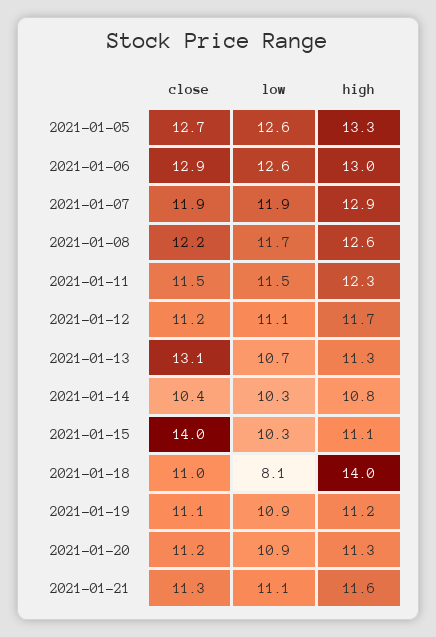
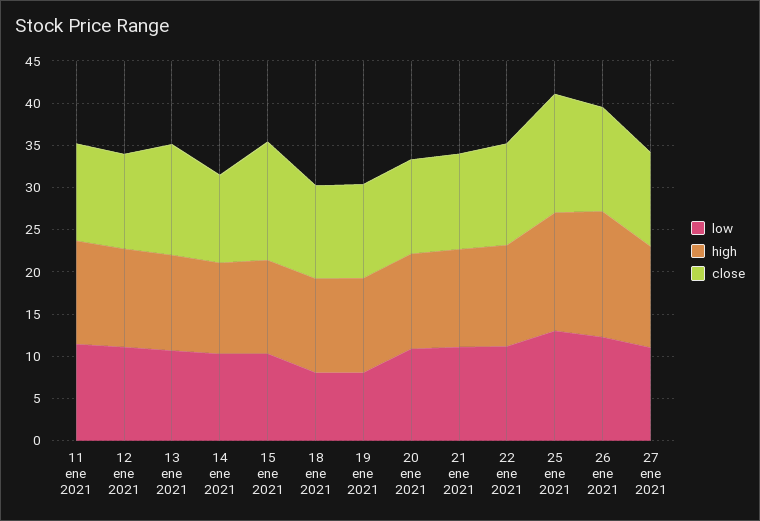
close, 2021-01-05: 12.7 -> none
low, 2021-01-05: 12.6 -> none
high, 2021-01-05: 13.3 -> none
close, 2021-01-06: 12.9 -> none
low, 2021-01-06: 12.6 -> none
high, 2021-01-06: 13 -> none
close, 2021-01-07: 11.9 -> none
low, 2021-01-07: 11.9 -> none
high, 2021-01-07: 12.9 -> none
close, 2021-01-08: 12.2 -> none
low, 2021-01-08: 11.7 -> none
high, 2021-01-08: 12.6 -> none
high, 2021-01-18: 14 -> 11
low, 2021-01-19: 10.9 -> 8
low, 22 ene 2021: none -> 11
high, 22 ene 2021: none -> 12
close, 22 ene 2021: none -> 12
low, 25 ene 2021: none -> 13
high, 25 ene 2021: none -> 14
close, 25 ene 2021: none -> 14
low, 26 ene 2021: none -> 12
high, 26 ene 2021: none -> 15
close, 26 ene 2021: none -> 12
low, 27 ene 2021: none -> 11
high, 27 ene 2021: none -> 12
close, 27 ene 2021: none -> 11

